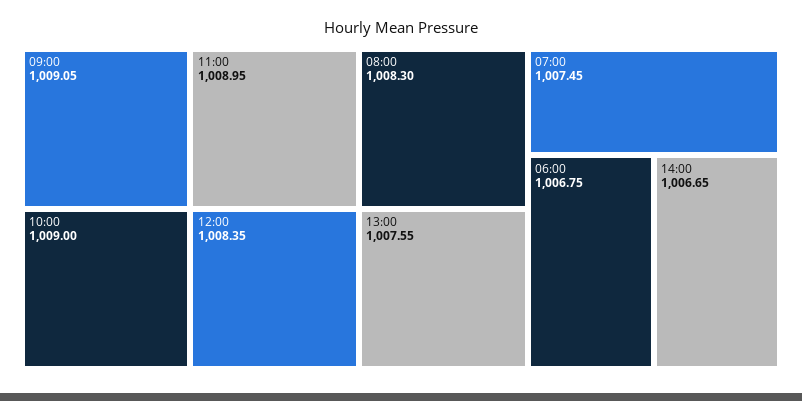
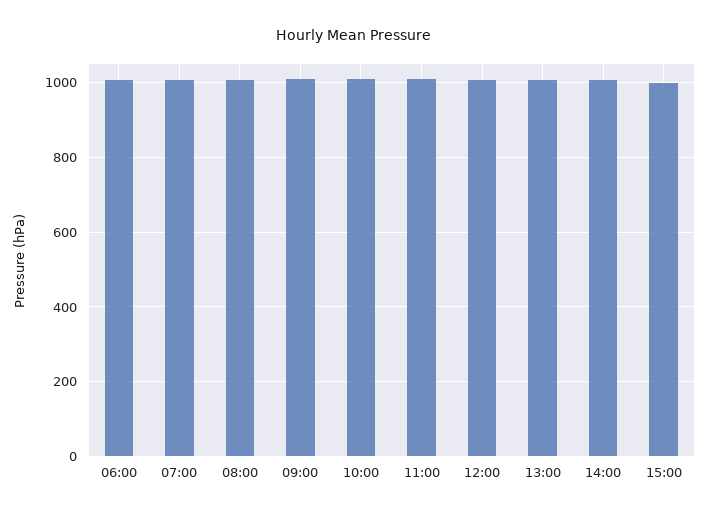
15:00: none -> 1000

